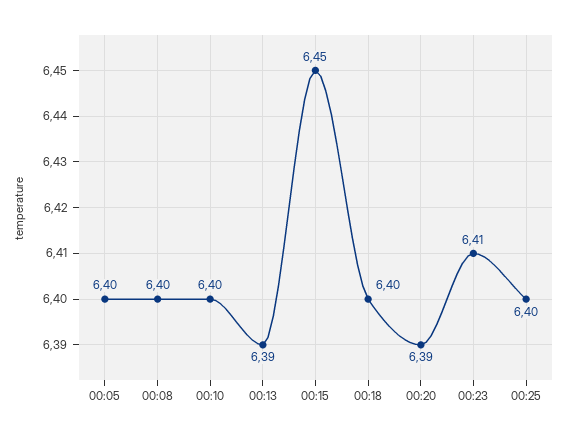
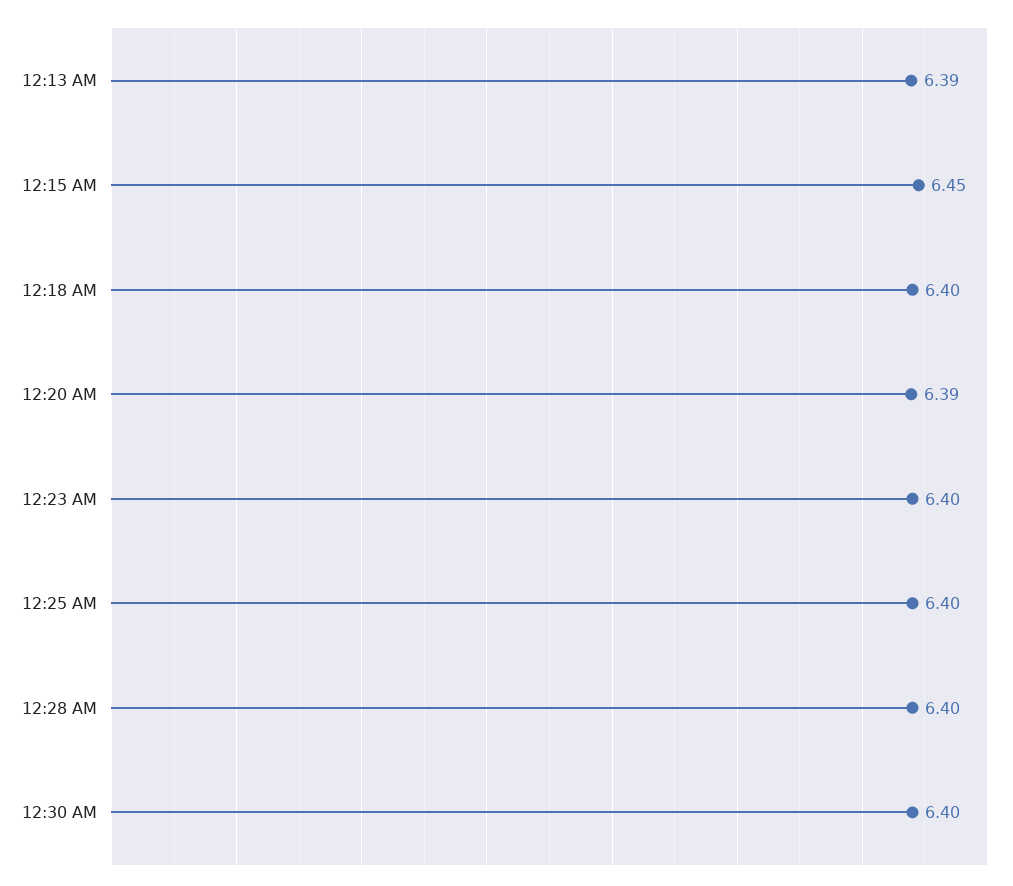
00:05: 6.4 -> none
00:08: 6.4 -> none
00:10: 6.4 -> none
00:23: 6.41 -> 6.4
12:28 AM: none -> 6.4
12:30 AM: none -> 6.4

